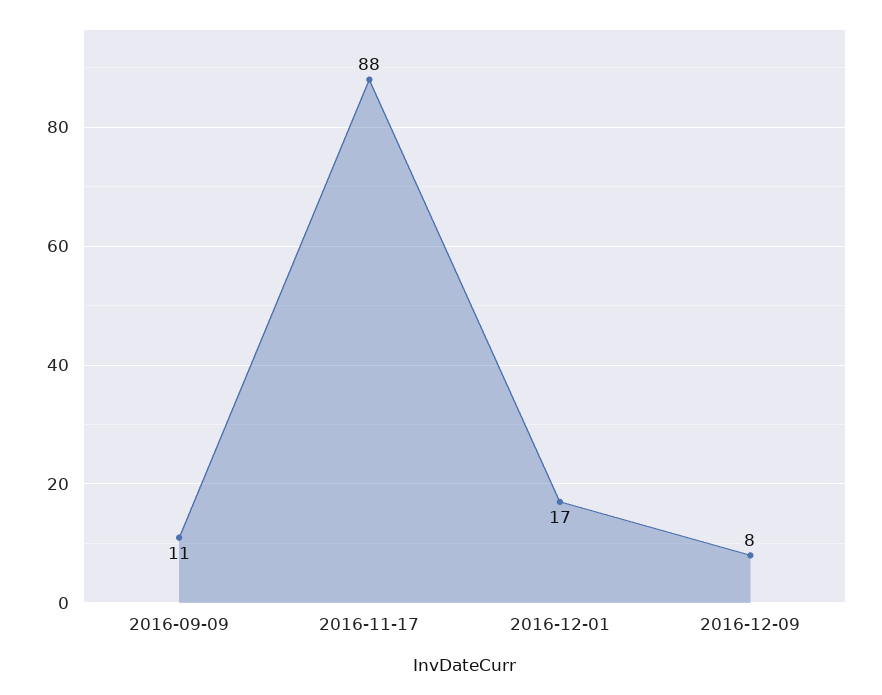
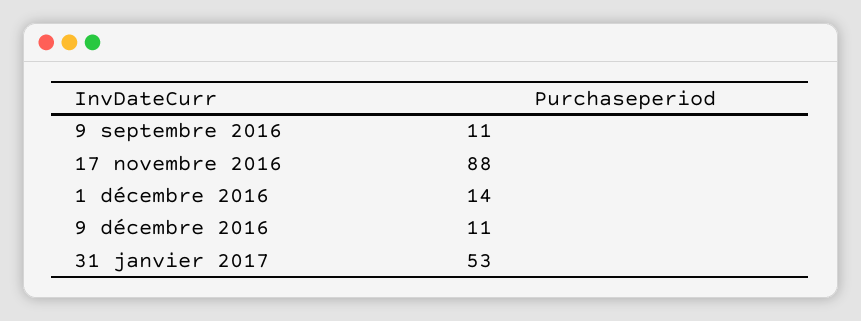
2016-12-01: 17 -> 14
2016-12-09: 8 -> 11
31 janvier 2017: none -> 53

